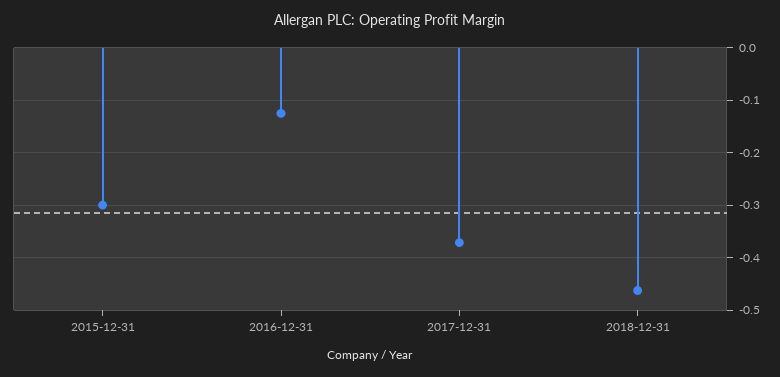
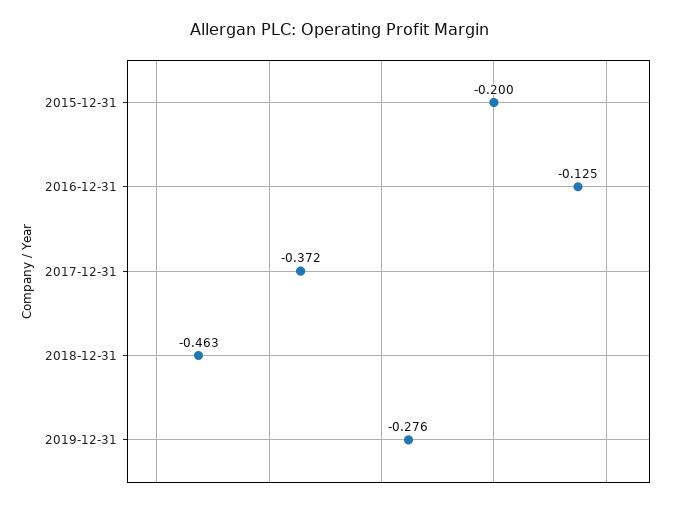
2015-12-31: -0.3 -> -0.2
2019-12-31: none -> -0.276

